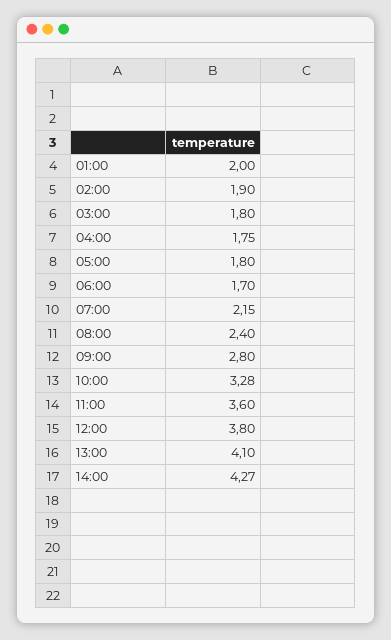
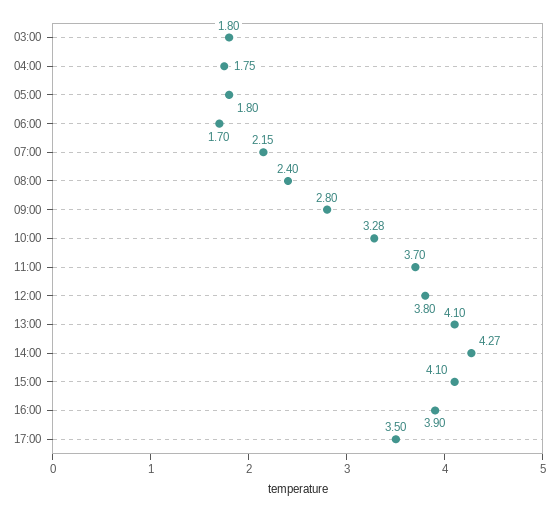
01:00: 2 -> none
02:00: 1.9 -> none
11:00: 3.6 -> 3.7
15:00: none -> 4.1
16:00: none -> 3.9
17:00: none -> 3.5

